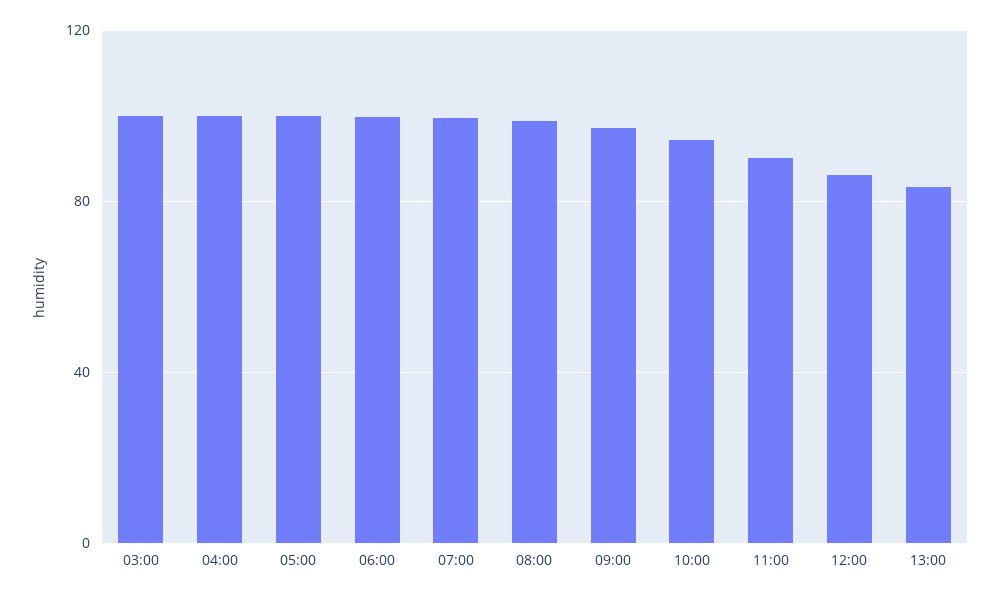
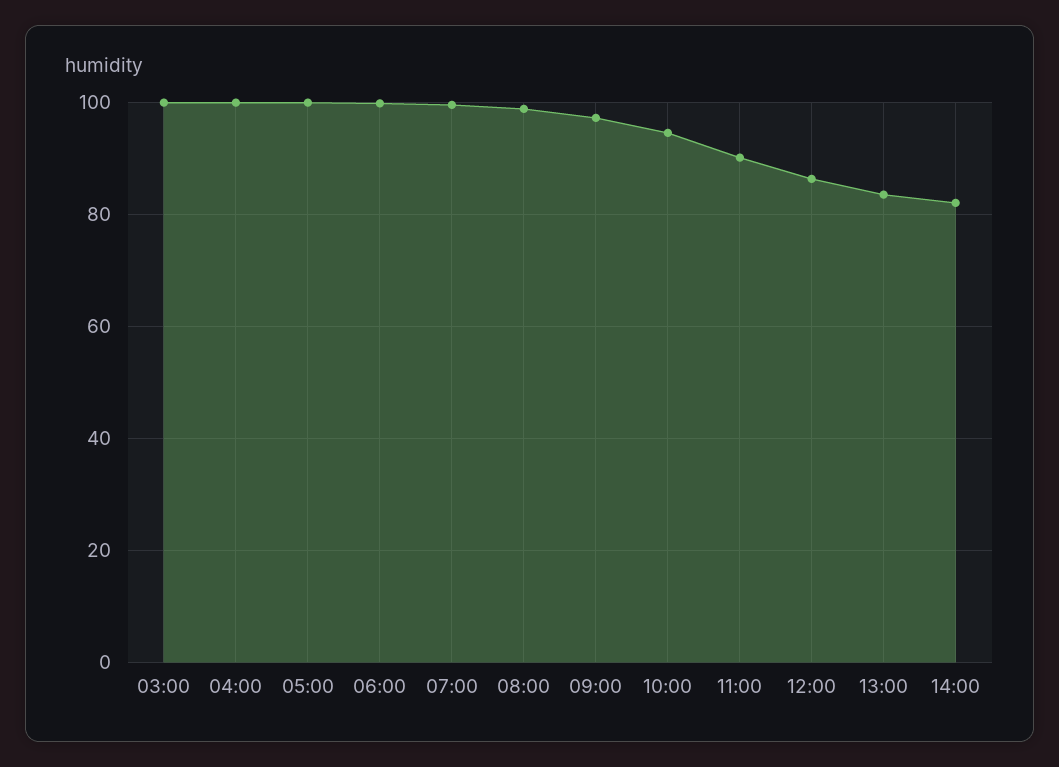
14:00: none -> 82

